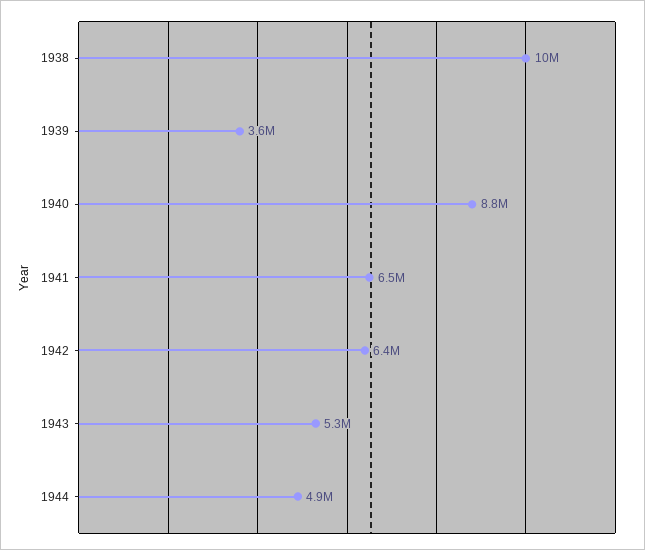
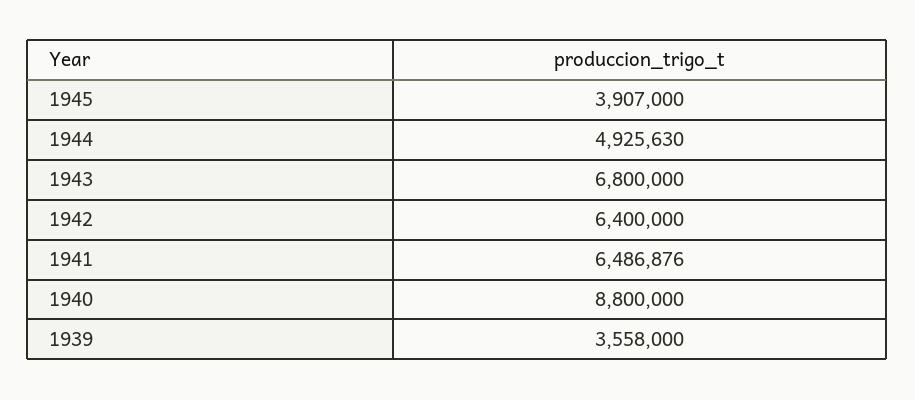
1938: 10000000 -> none
1943: 5300000 -> 6800000
1945: none -> 3907000

